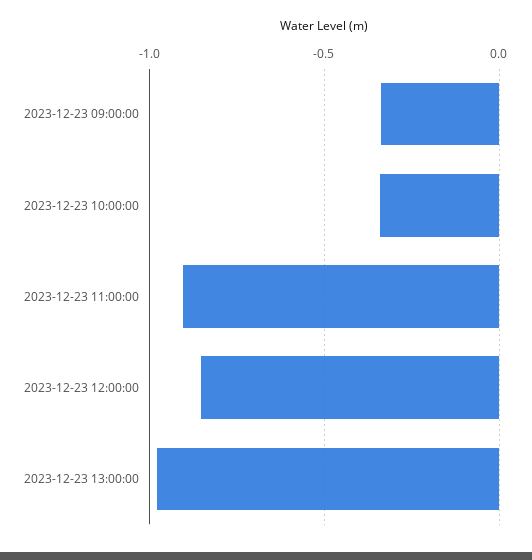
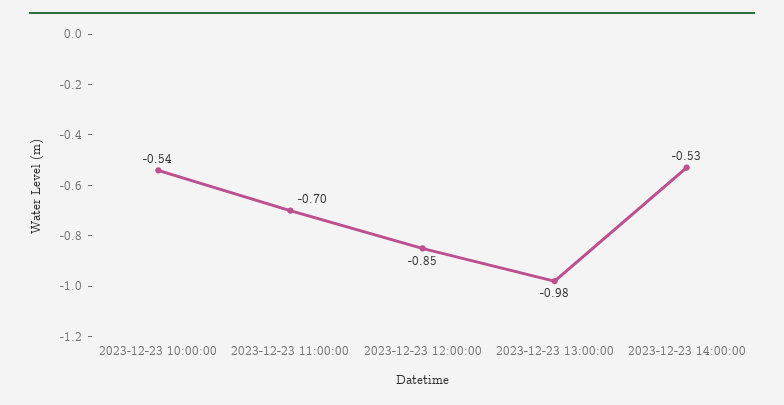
2023-12-23 09:00:00: -0.35 -> none
2023-12-23 10:00:00: -0.35 -> -0.54
2023-12-23 11:00:00: -0.9 -> -0.7
2023-12-23 14:00:00: none -> -0.53

